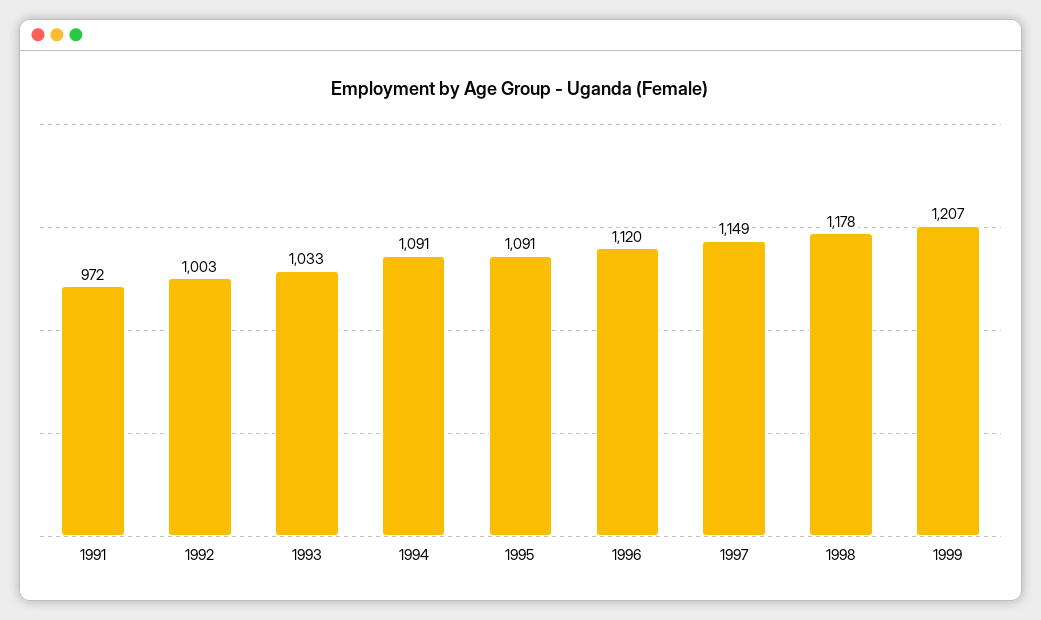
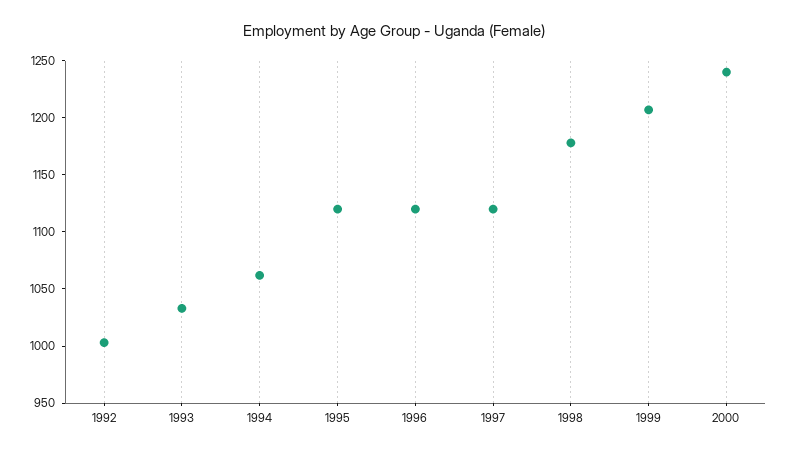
1991: 972 -> none
1994: 1091 -> 1060
1995: 1091 -> 1120
1997: 1149 -> 1120
2000: none -> 1240

